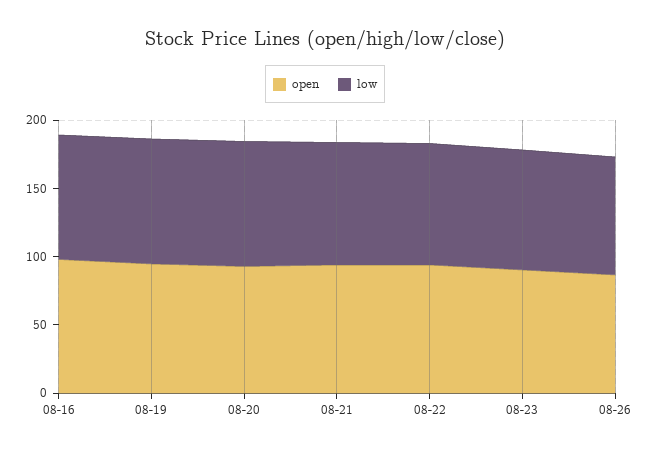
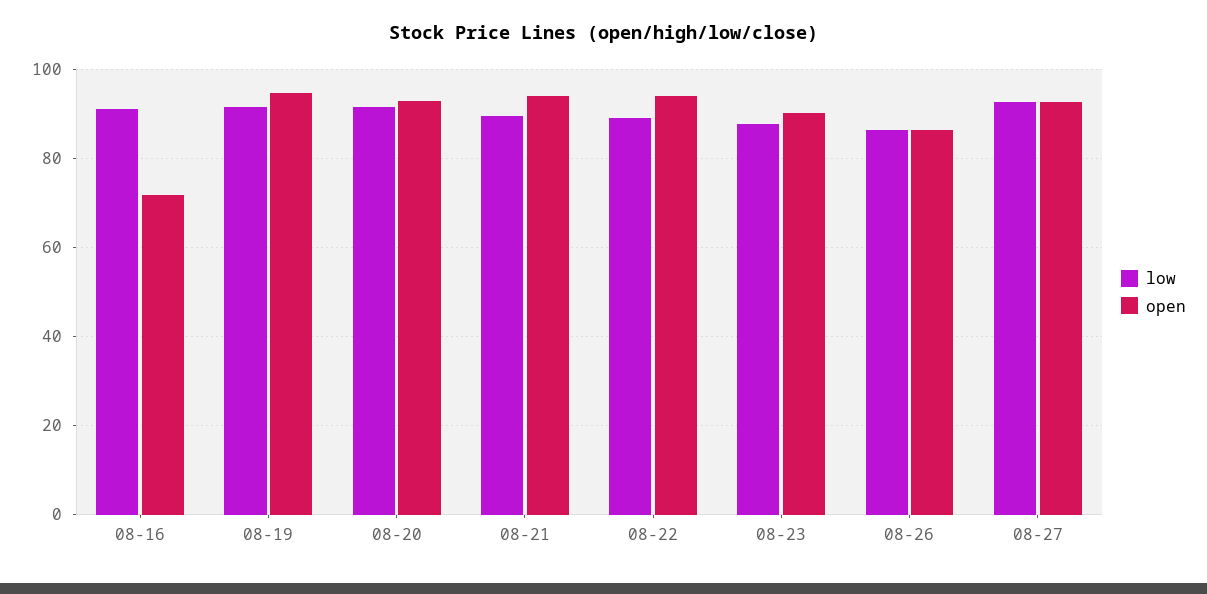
open, 08-16: 100 -> 72
low, 08-27: none -> 92
open, 08-27: none -> 92

